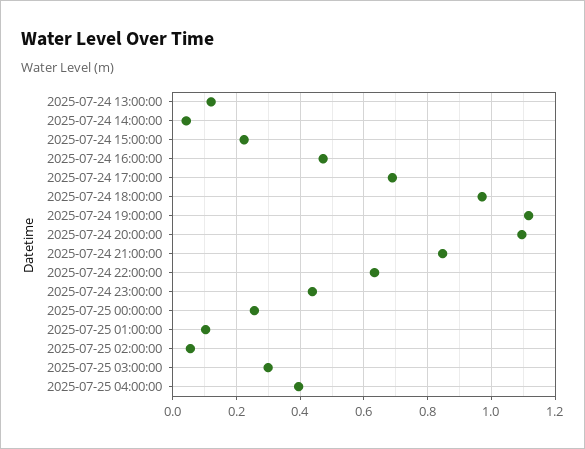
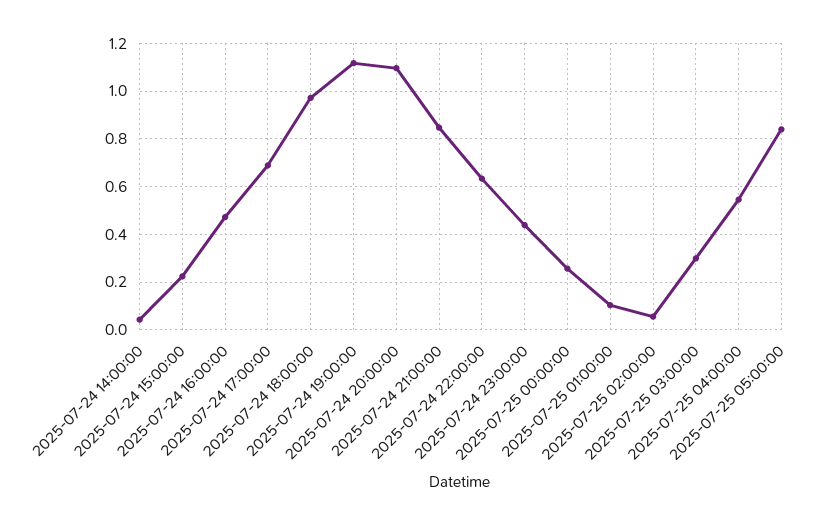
2025-07-24 13:00:00: 0.12 -> none
2025-07-25 04:00:00: 0.4 -> 0.55
2025-07-25 05:00:00: none -> 0.85

